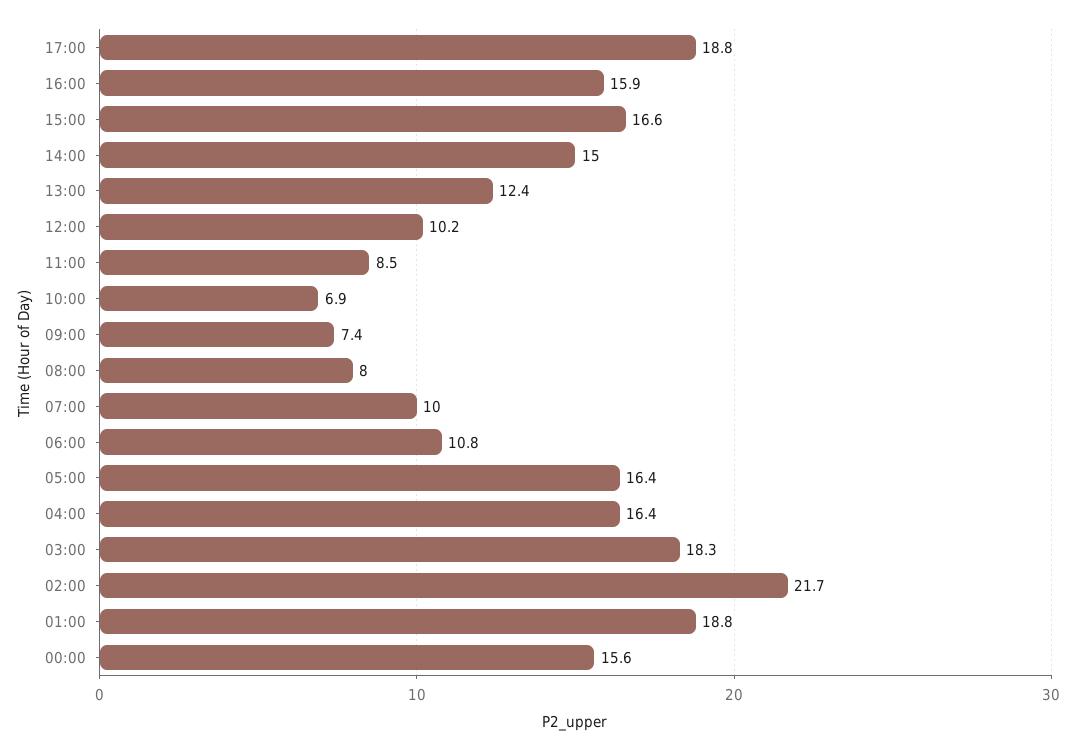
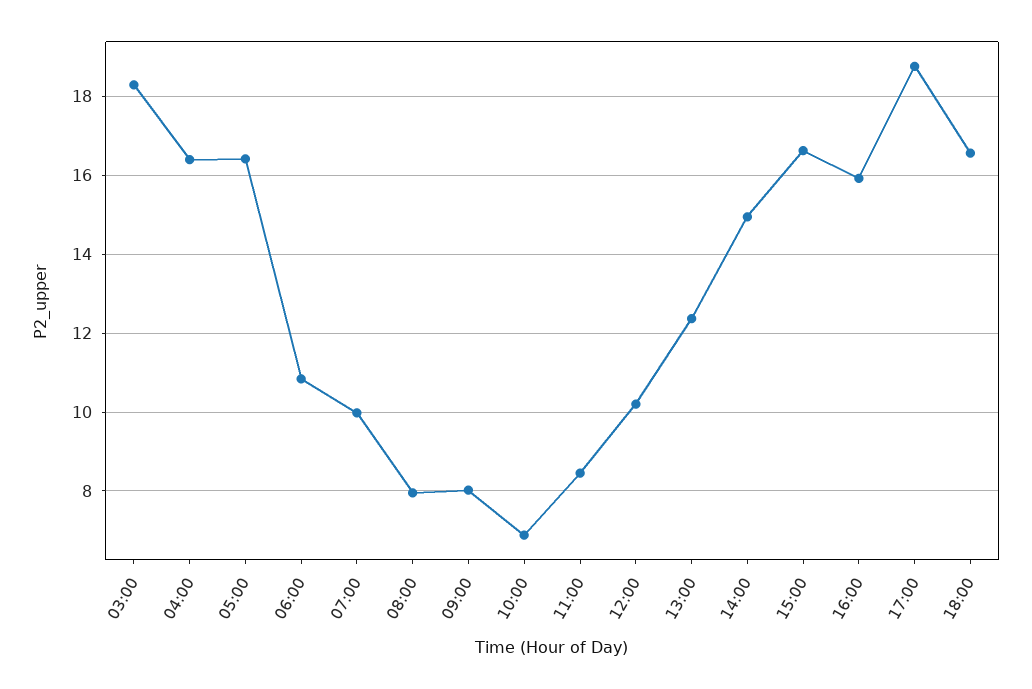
09:00: 7.4 -> 8
02:00: 21.7 -> none
01:00: 18.8 -> none
00:00: 15.6 -> none
18:00: none -> 16.6

